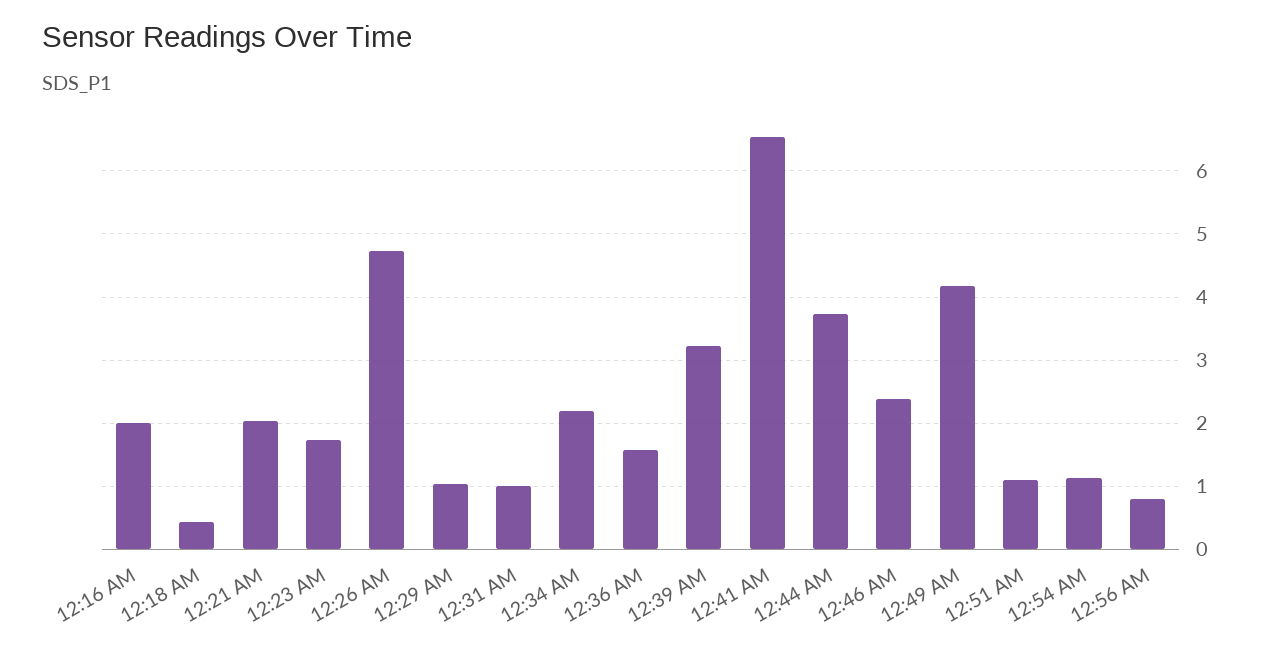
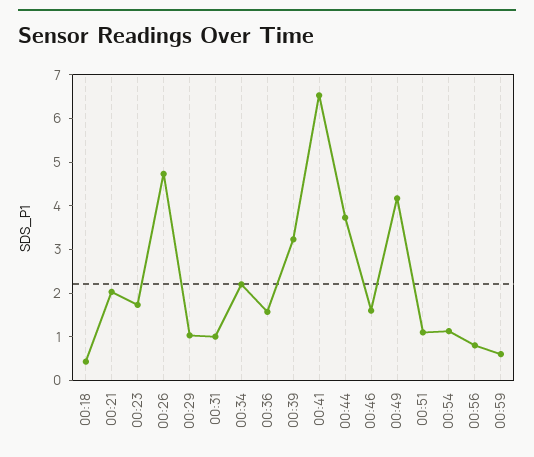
12:16 AM: 2 -> none
12:46 AM: 2.4 -> 1.6
00:59: none -> 0.6

